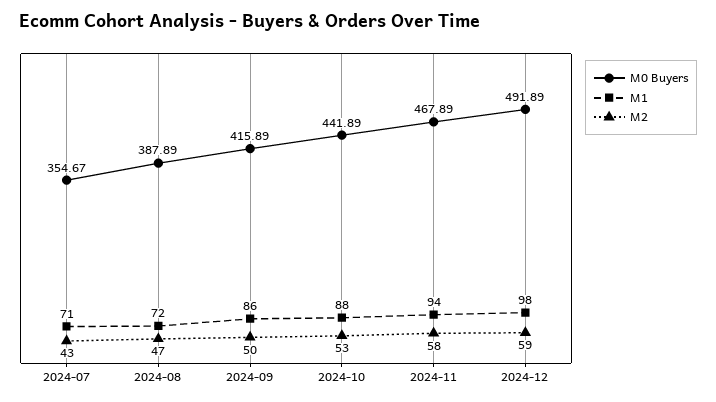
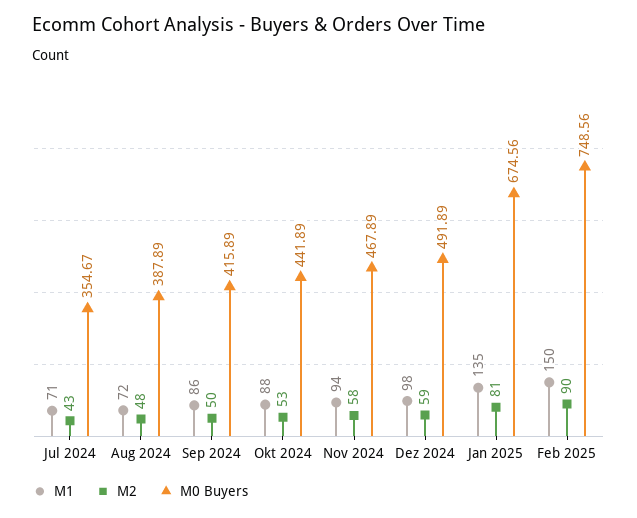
M2, 2024-08: 47 -> 48
M1, Jan 2025: none -> 135
M2, Jan 2025: none -> 81
M0 Buyers, Jan 2025: none -> 674.56
M1, Feb 2025: none -> 150
M2, Feb 2025: none -> 90
M0 Buyers, Feb 2025: none -> 748.56

